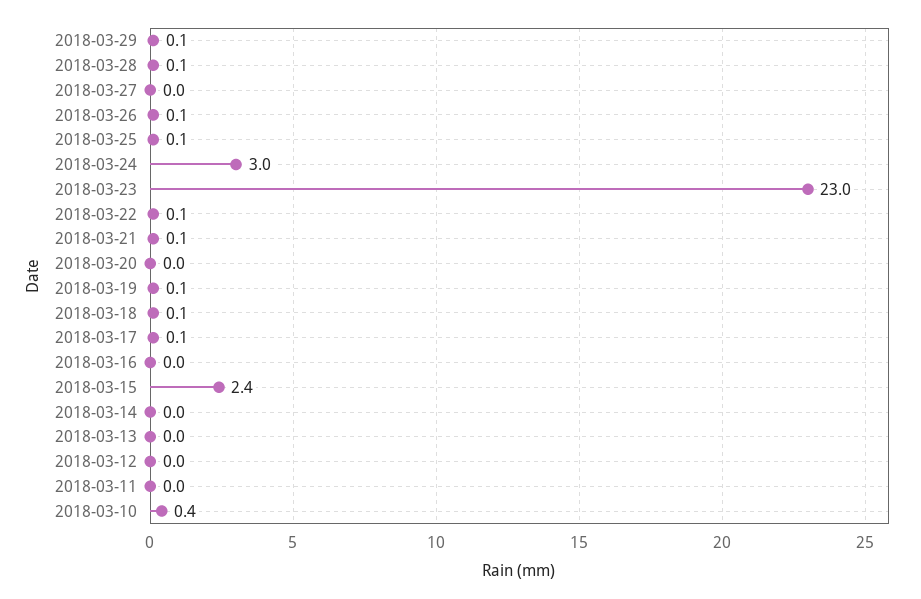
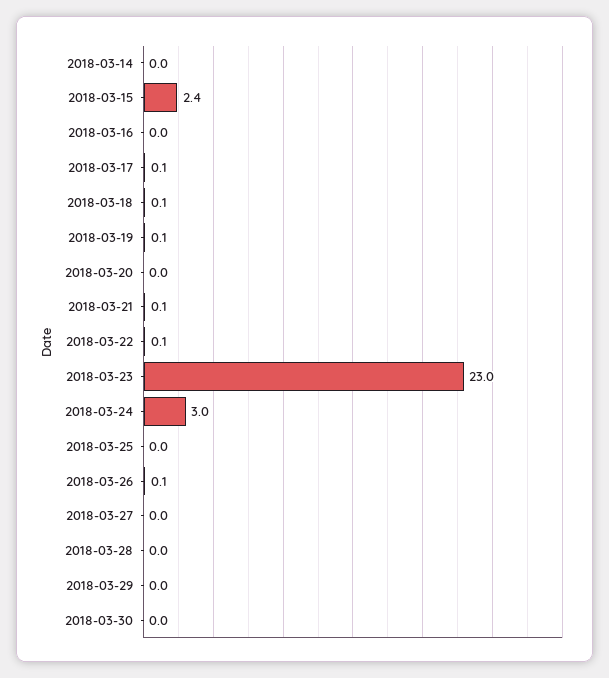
2018-03-29: 0.1 -> 0
2018-03-28: 0.1 -> 0
2018-03-25: 0.1 -> 0
2018-03-13: 0 -> none
2018-03-12: 0 -> none
2018-03-11: 0 -> none
2018-03-10: 0.4 -> none
2018-03-30: none -> 0

